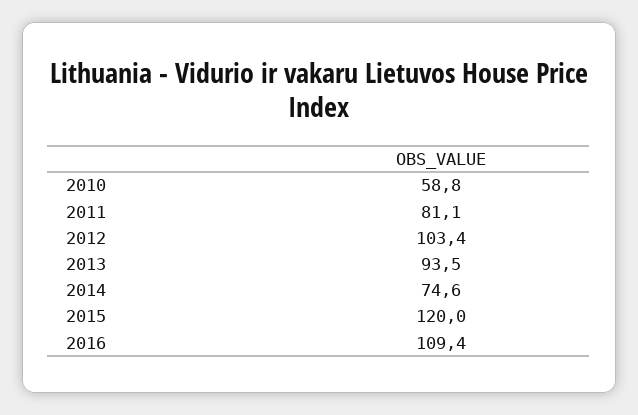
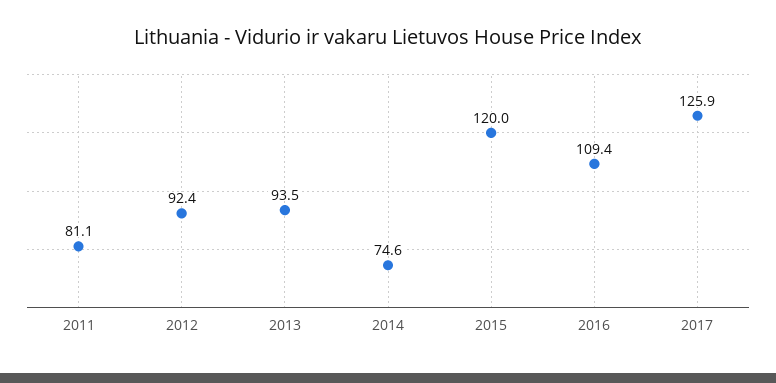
2010: 58.8 -> none
2012: 103.4 -> 92.4
2017: none -> 125.9

